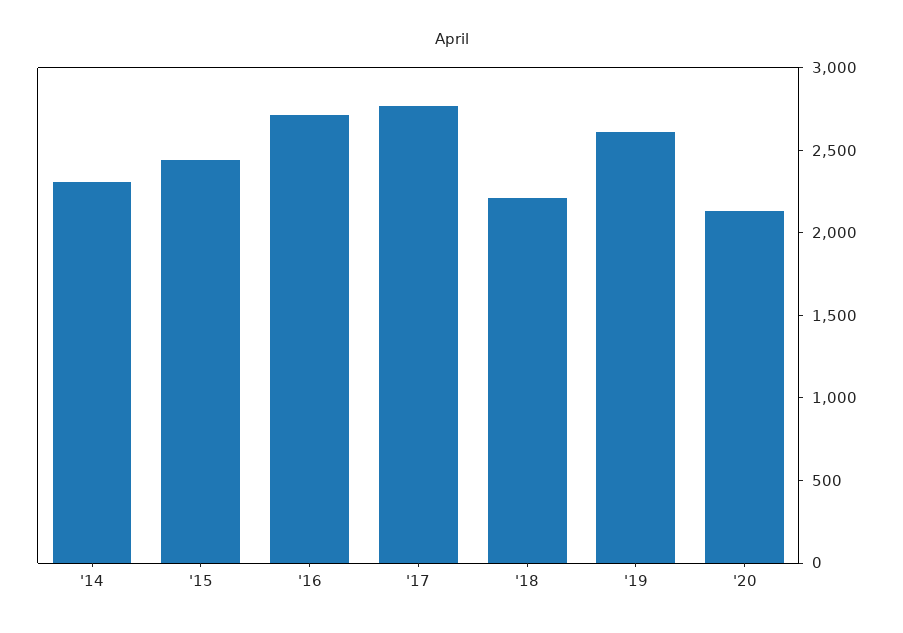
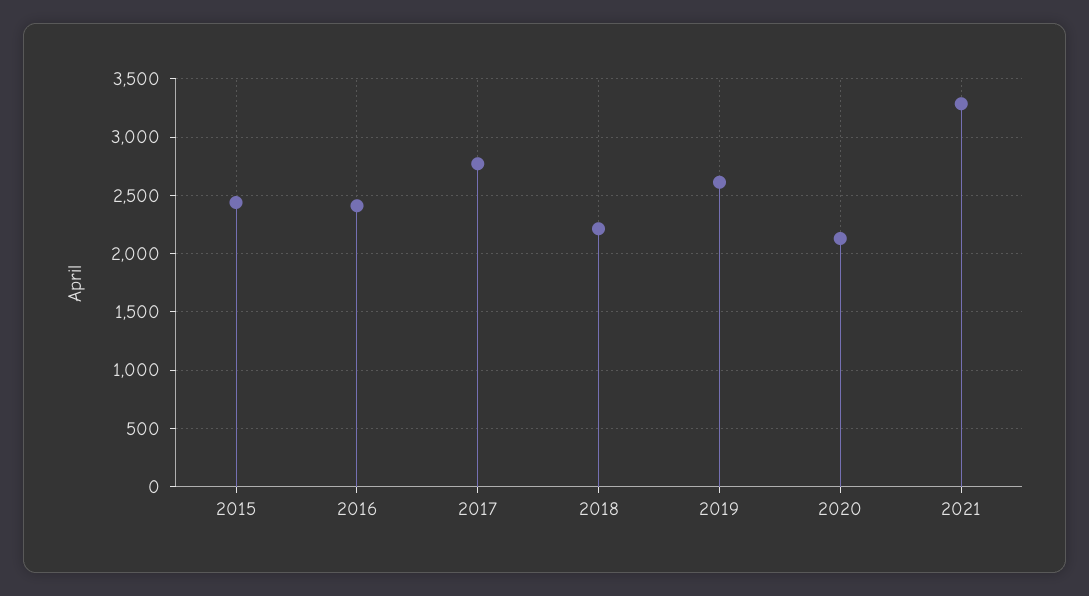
'14: 2300 -> none
'16: 2700 -> 2400
2021: none -> 3300

